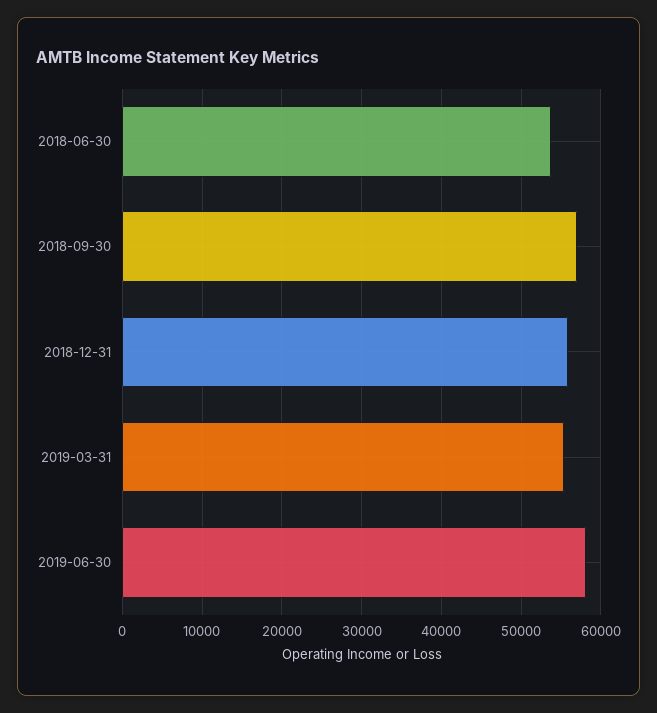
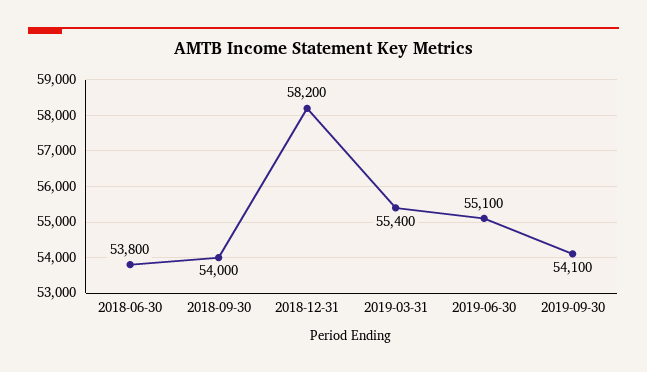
2018-09-30: 57000 -> 54000
2018-12-31: 56000 -> 58200
2019-06-30: 58000 -> 55100
2019-09-30: none -> 54100

